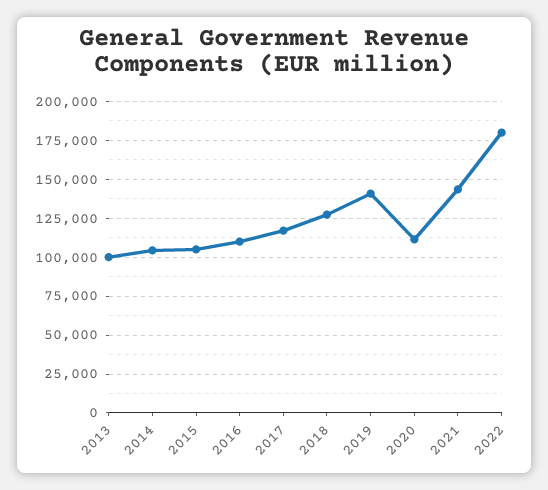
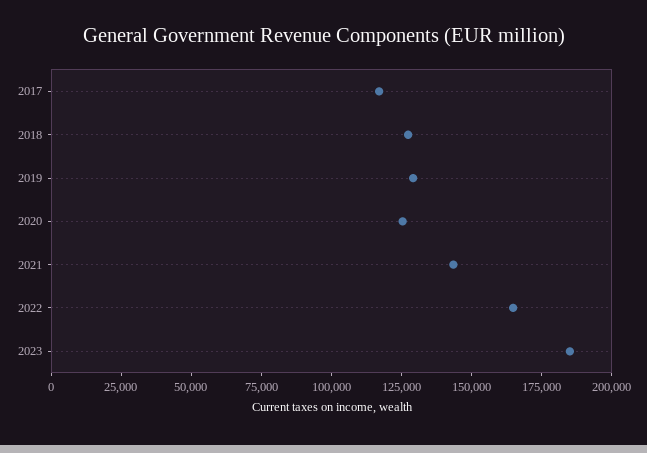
2013: 100000 -> none
2014: 105000 -> none
2015: 105000 -> none
2016: 110000 -> none
2019: 140000 -> 130000
2020: 110000 -> 125000
2022: 180000 -> 165000
2023: none -> 185000

